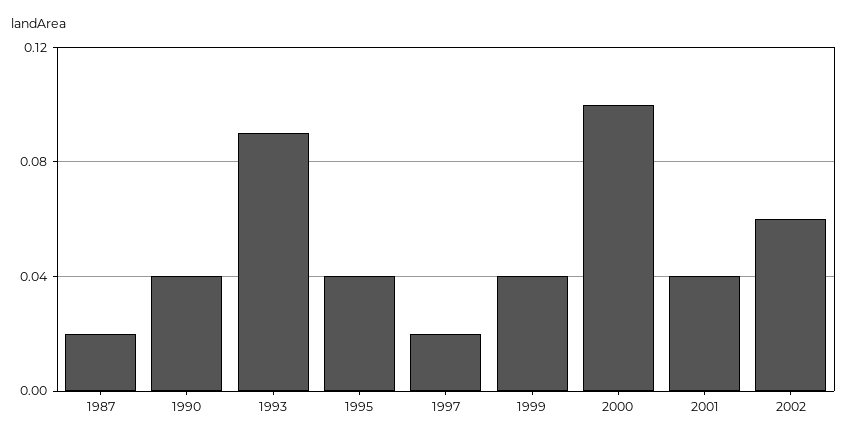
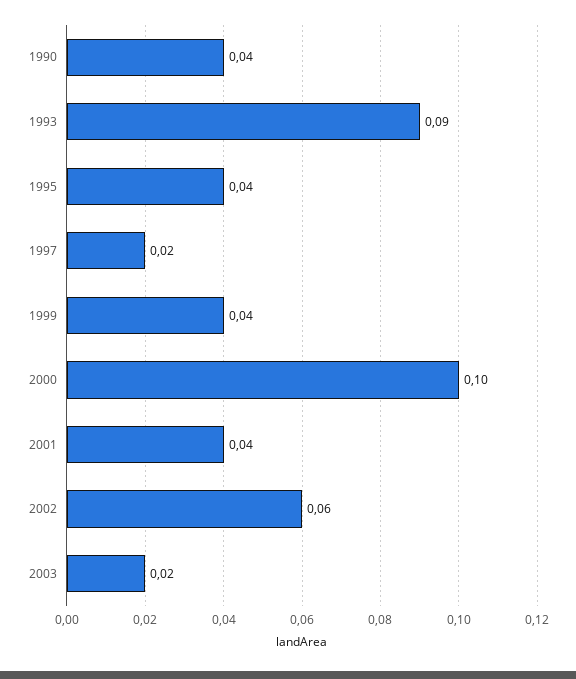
1987: 0.02 -> none
2003: none -> 0.02

